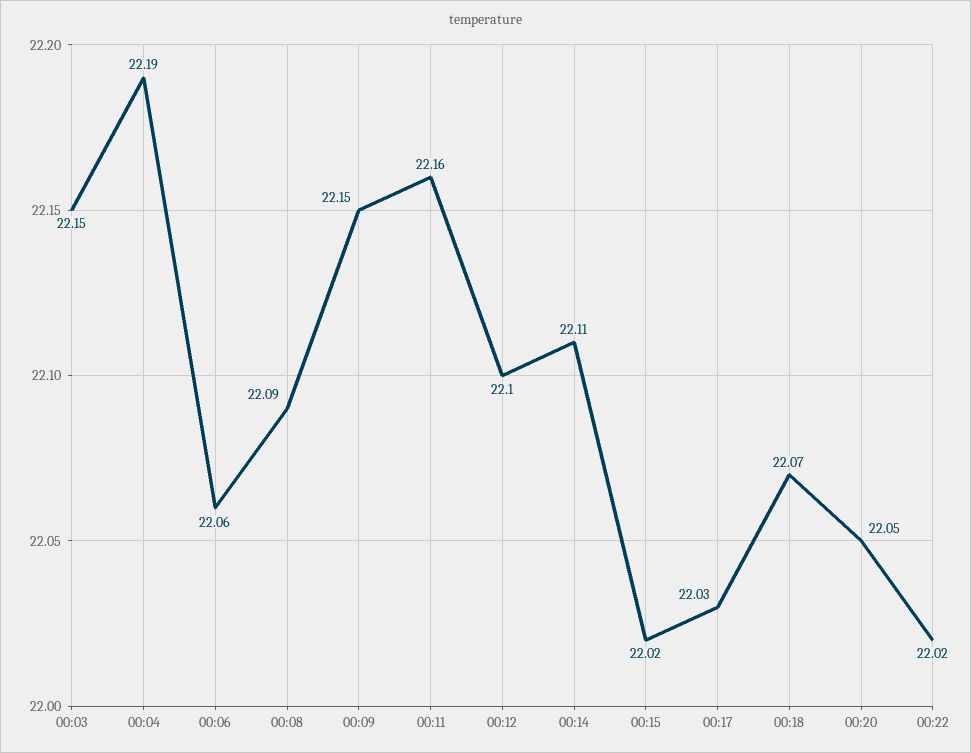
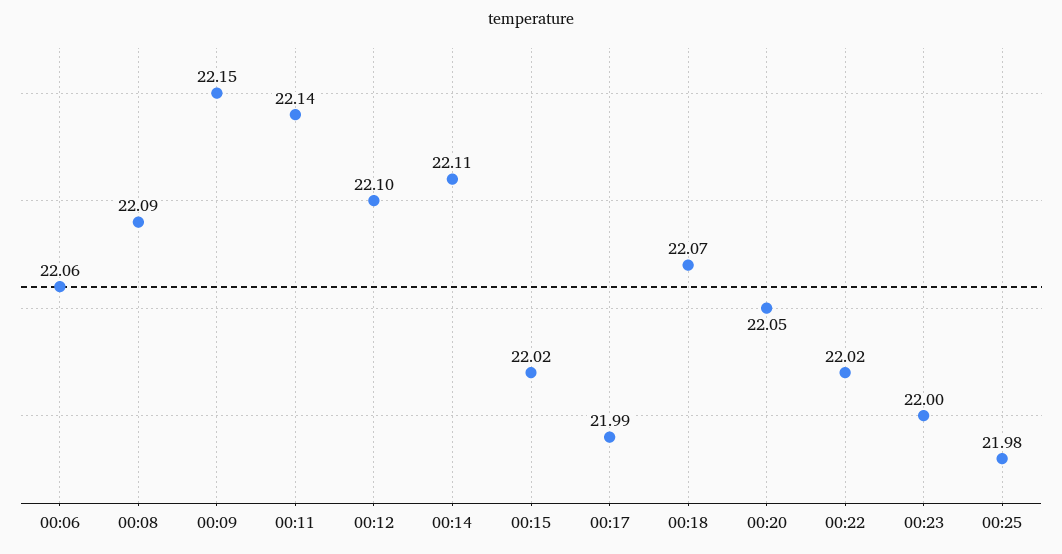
00:03: 22.15 -> none
00:04: 22.19 -> none
00:11: 22.16 -> 22.14
00:17: 22.03 -> 21.99
00:23: none -> 22
00:25: none -> 21.98

